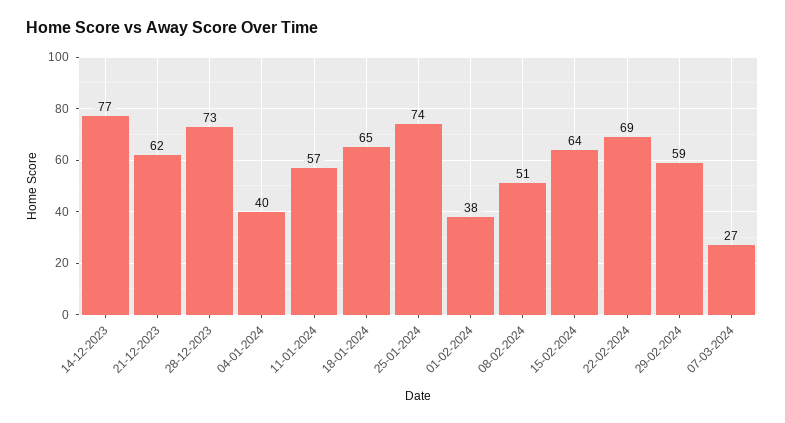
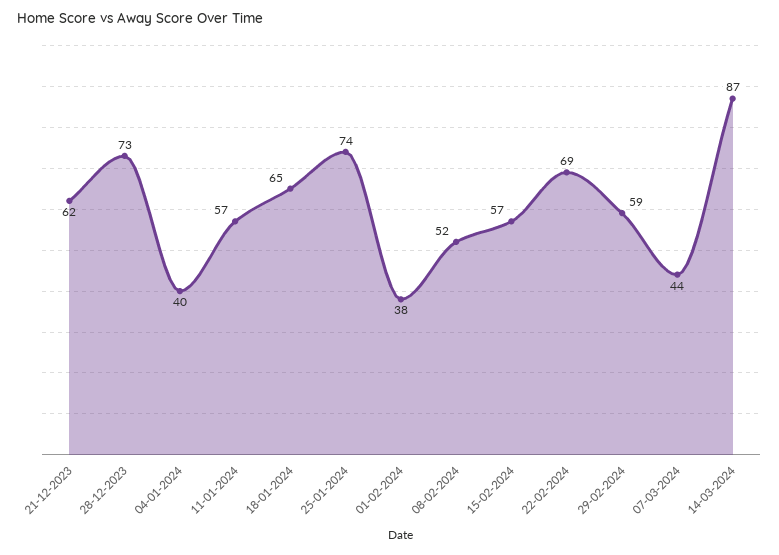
14-12-2023: 77 -> none
08-02-2024: 51 -> 52
15-02-2024: 64 -> 57
07-03-2024: 27 -> 44
14-03-2024: none -> 87

